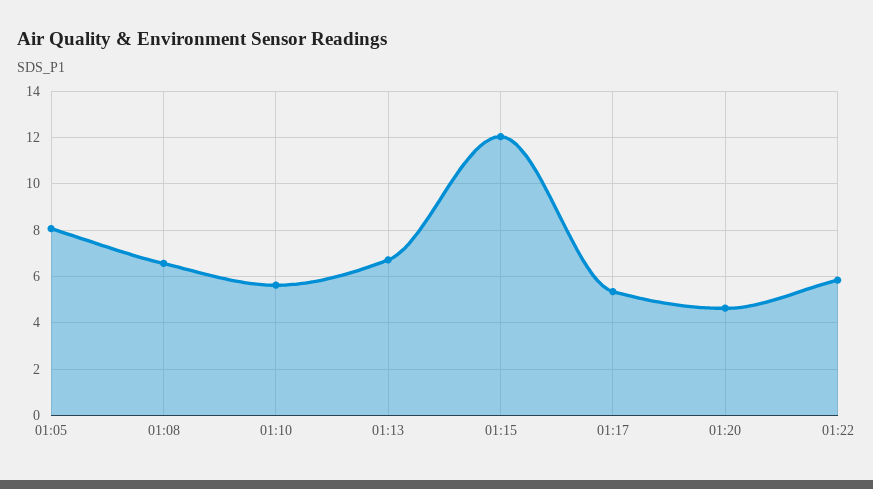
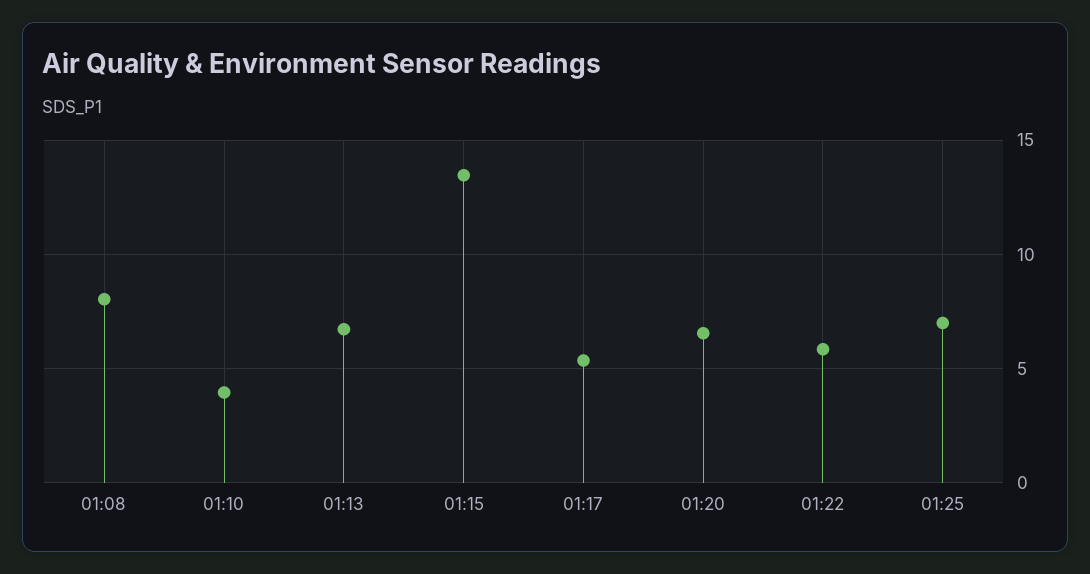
01:05: 8 -> none
01:08: 6.5 -> 8
01:10: 5.5 -> 4
01:15: 12 -> 13.5
01:20: 4.5 -> 6.5
01:25: none -> 7

